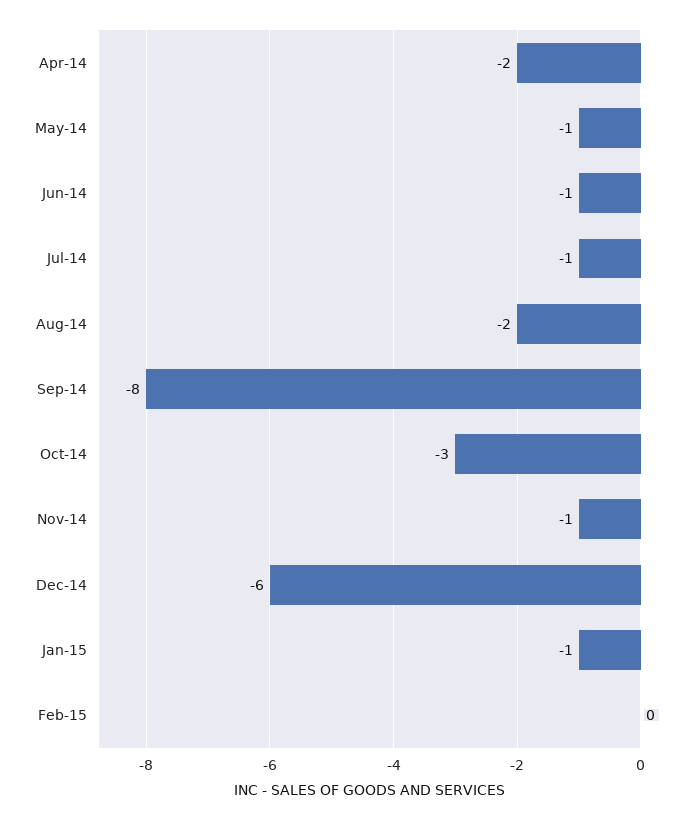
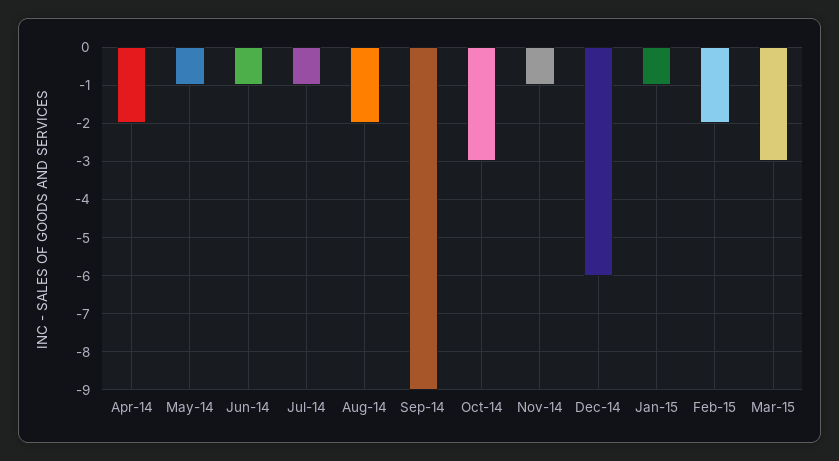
Sep-14: -8 -> -9
Feb-15: 0 -> -2
Mar-15: none -> -3

